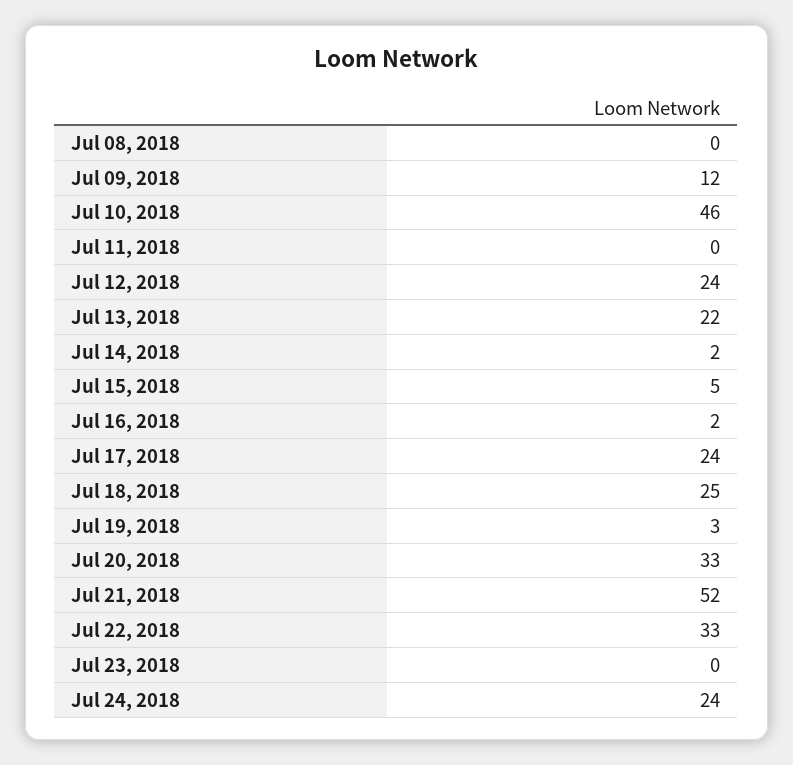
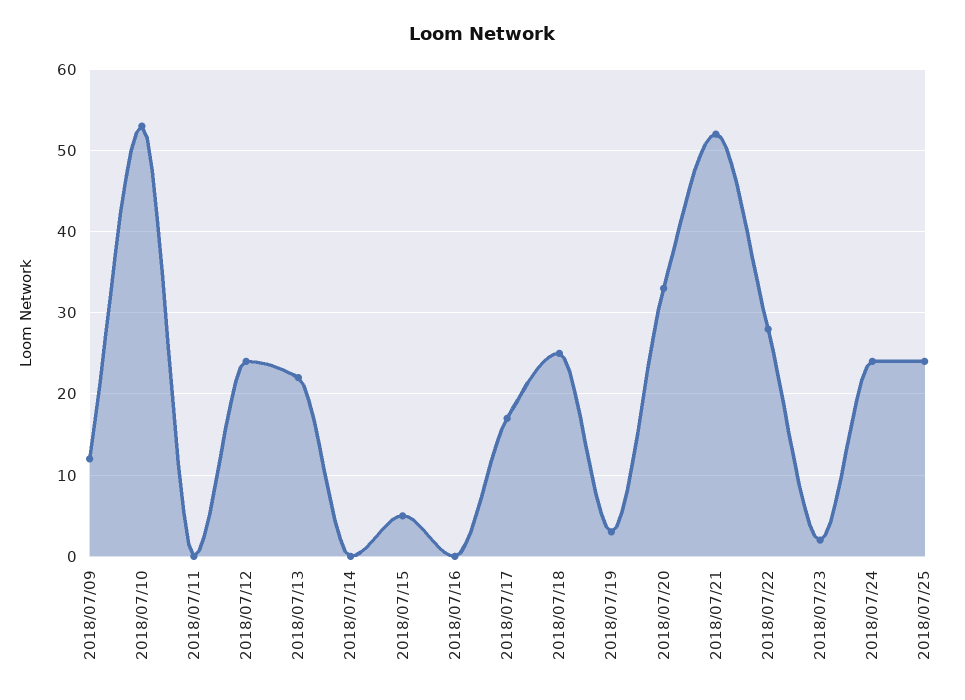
Jul 08, 2018: 0 -> none
Jul 10, 2018: 46 -> 53
Jul 14, 2018: 2 -> 0
Jul 16, 2018: 2 -> 0
Jul 17, 2018: 24 -> 17
Jul 22, 2018: 33 -> 28
Jul 23, 2018: 0 -> 2
2018/07/25: none -> 24

